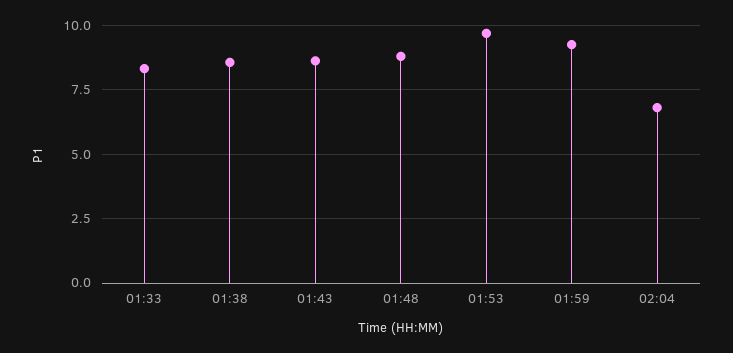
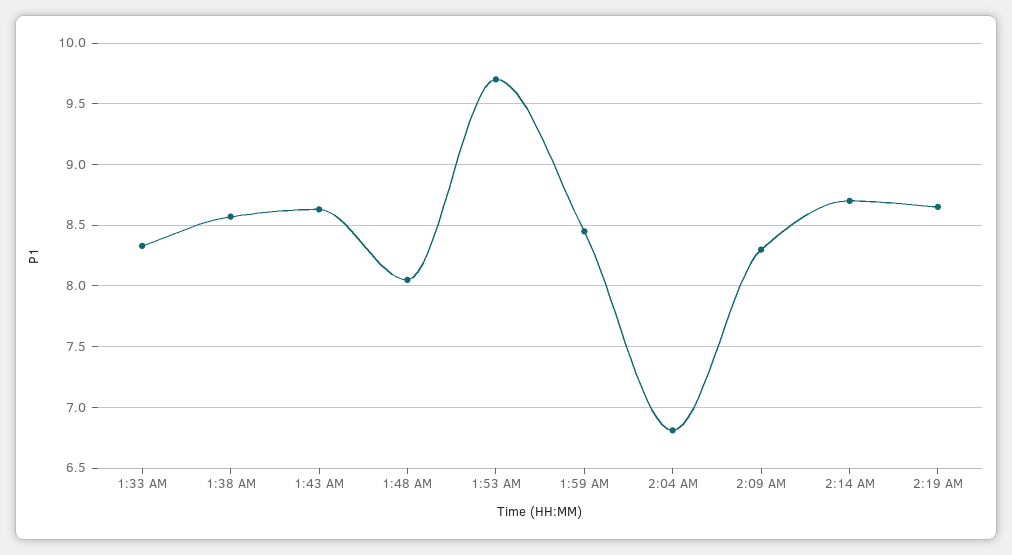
01:48: 8.75 -> 8.05
01:59: 9.25 -> 8.45
2:09 AM: none -> 8.3
2:14 AM: none -> 8.7
2:19 AM: none -> 8.65

